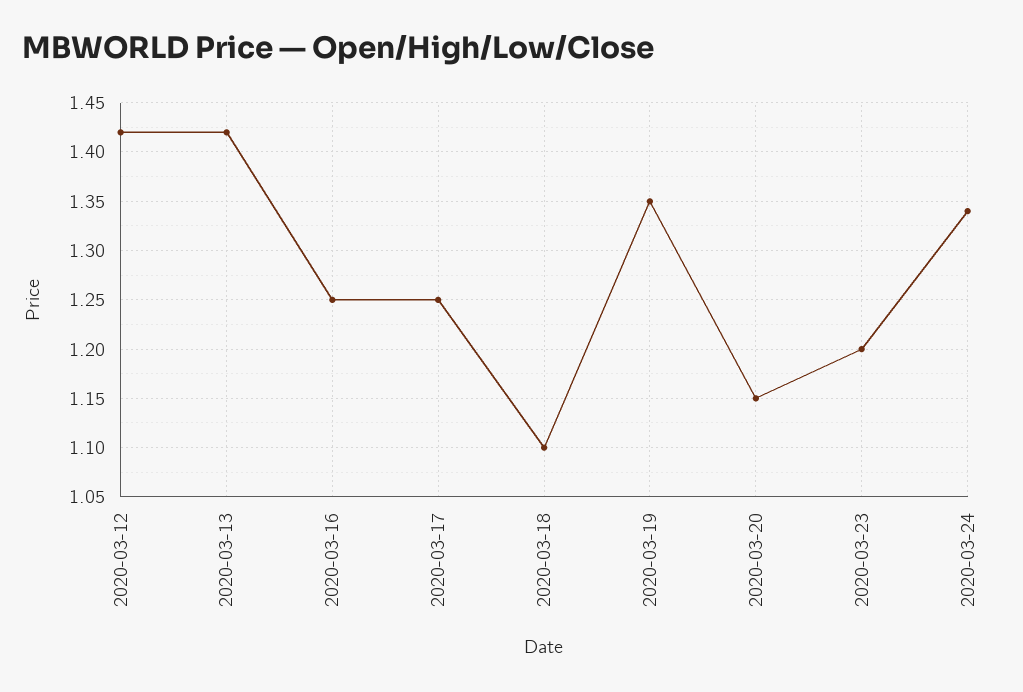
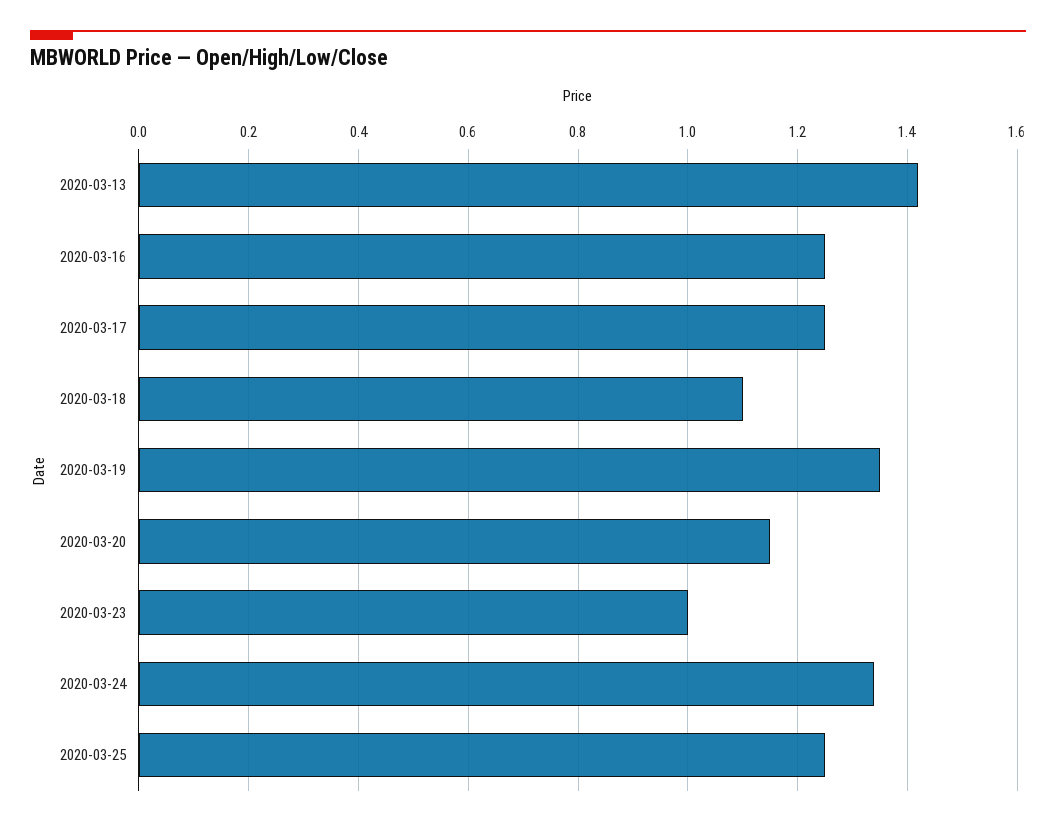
2020-03-12: 1.42 -> none
2020-03-23: 1.2 -> 1
2020-03-25: none -> 1.25

